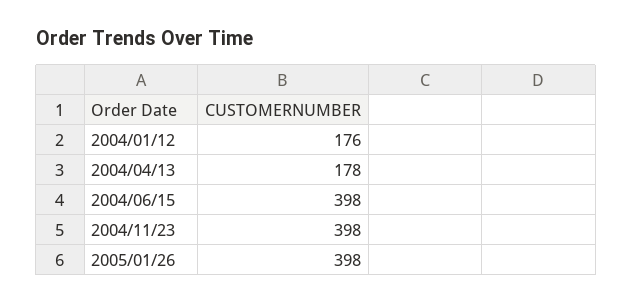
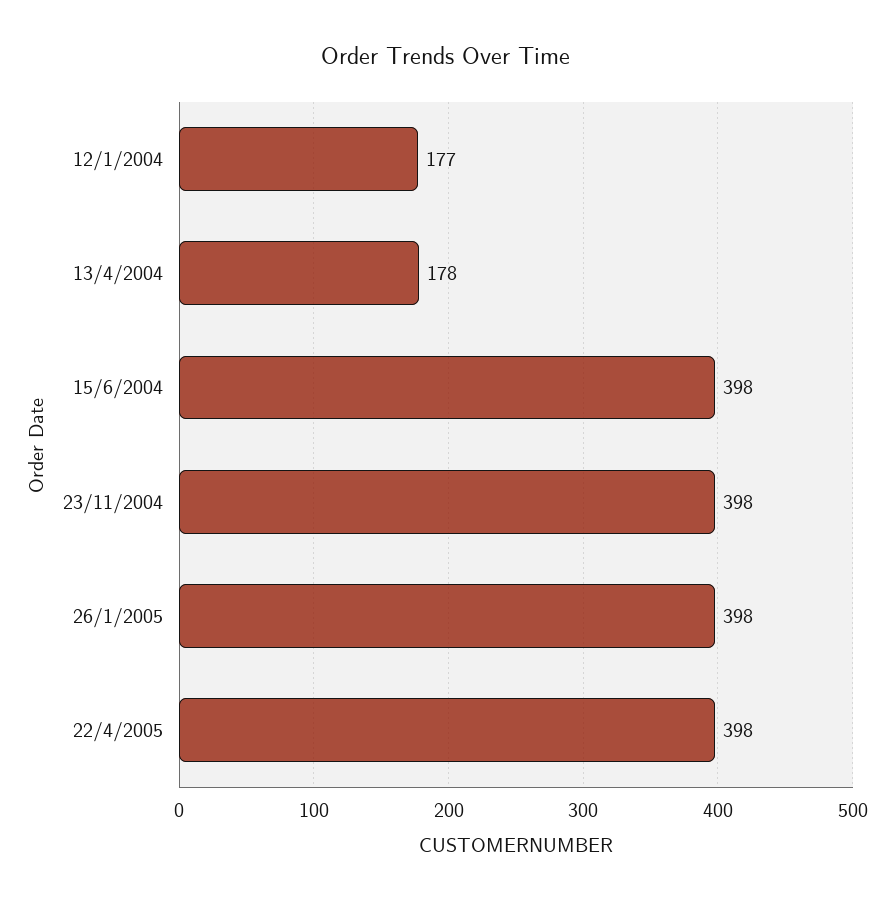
2004/01/12: 176 -> 177
22/4/2005: none -> 398

